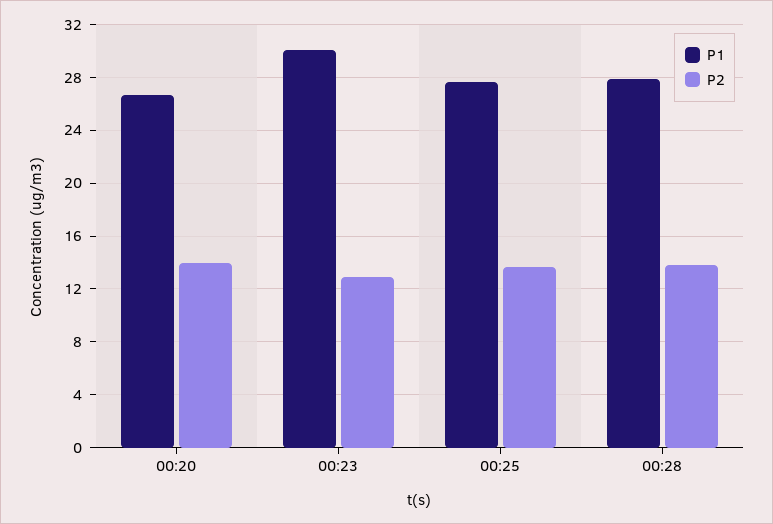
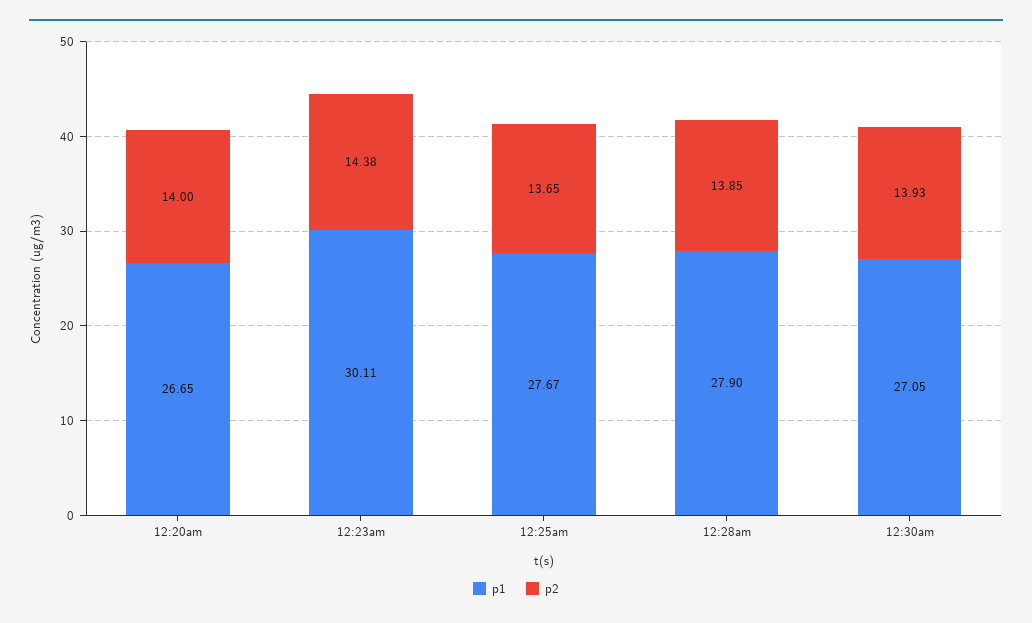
P2, 00:23: 13 -> 14.38
P1, 12:30am: none -> 27.05
P2, 12:30am: none -> 13.93

